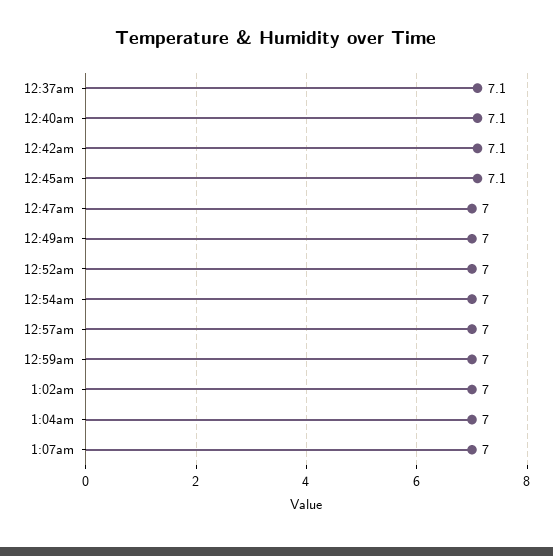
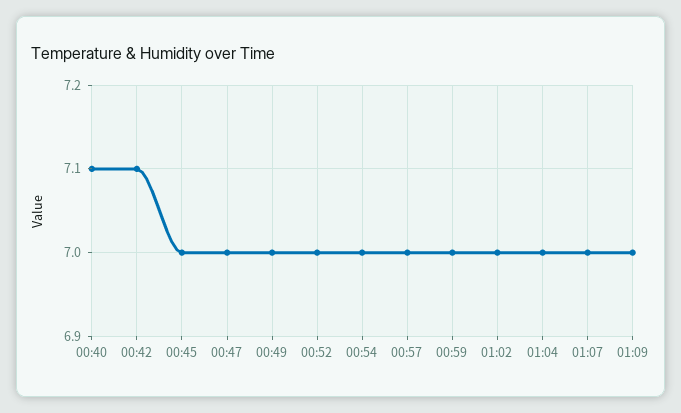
12:37am: 7.1 -> none
12:45am: 7.1 -> 7
01:09: none -> 7

